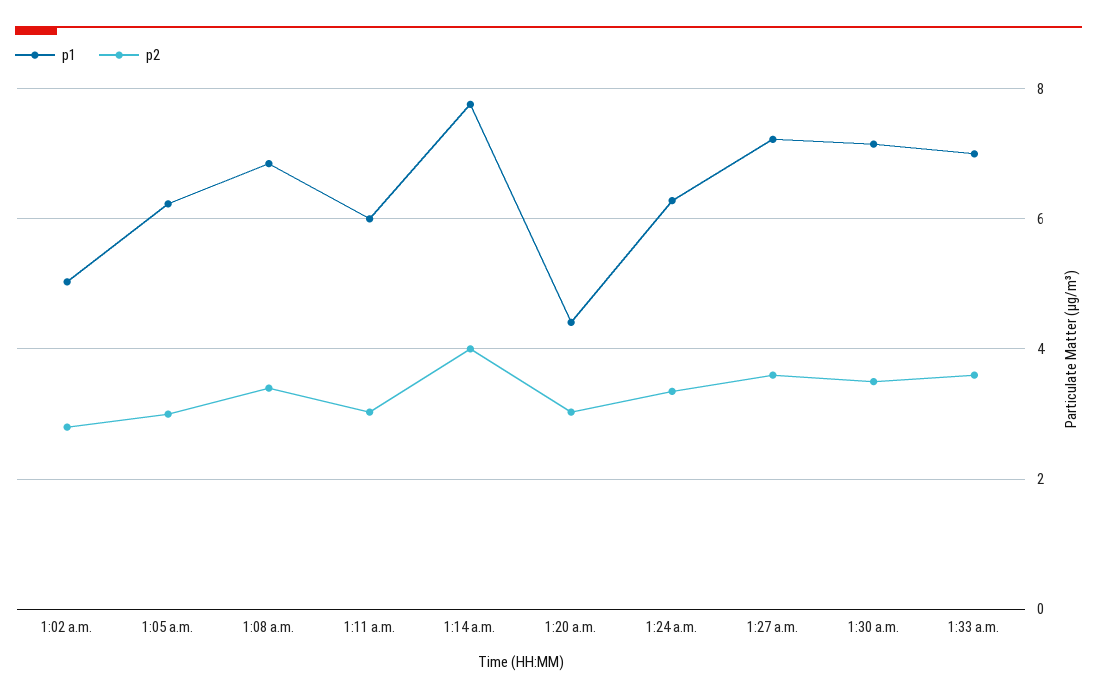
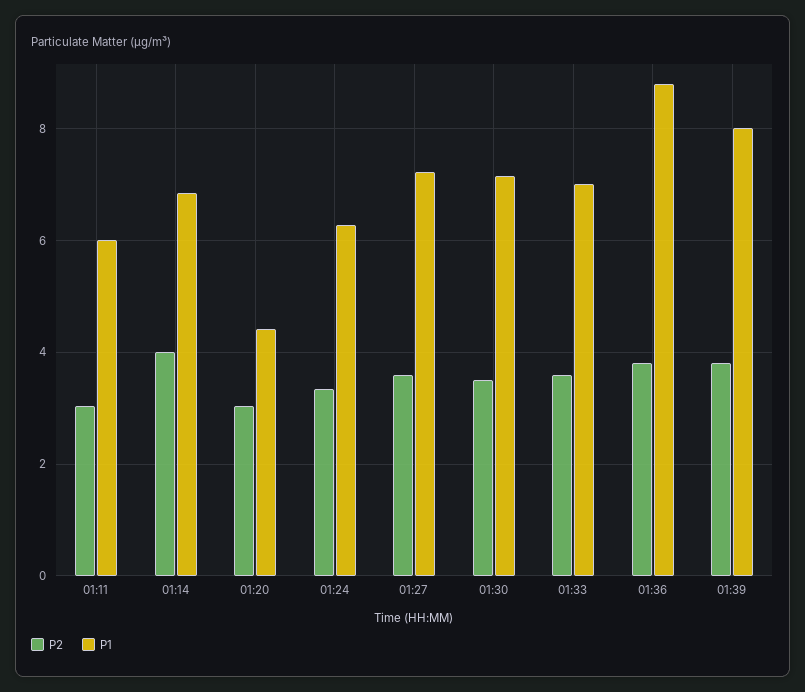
p1, 1:02 a.m.: 5 -> none
p2, 1:02 a.m.: 2.8 -> none
p1, 1:05 a.m.: 6.2 -> none
p2, 1:05 a.m.: 3 -> none
p1, 1:08 a.m.: 6.8 -> none
p2, 1:08 a.m.: 3.4 -> none
p1, 1:14 a.m.: 7.8 -> 6.8
p2, 01:36: none -> 3.8
p1, 01:36: none -> 8.8
p2, 01:39: none -> 3.8
p1, 01:39: none -> 8

